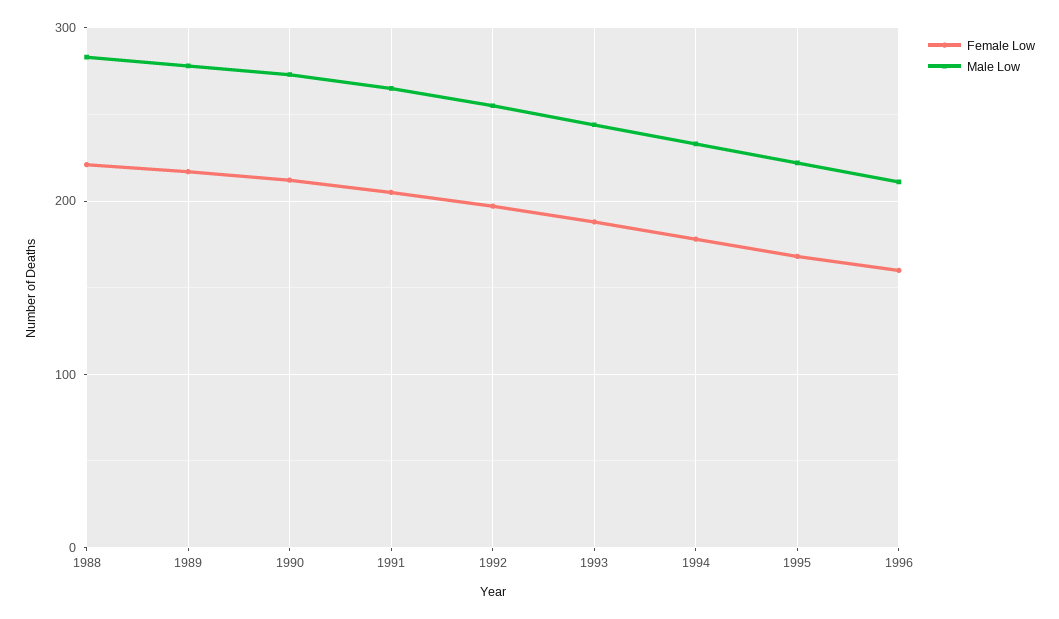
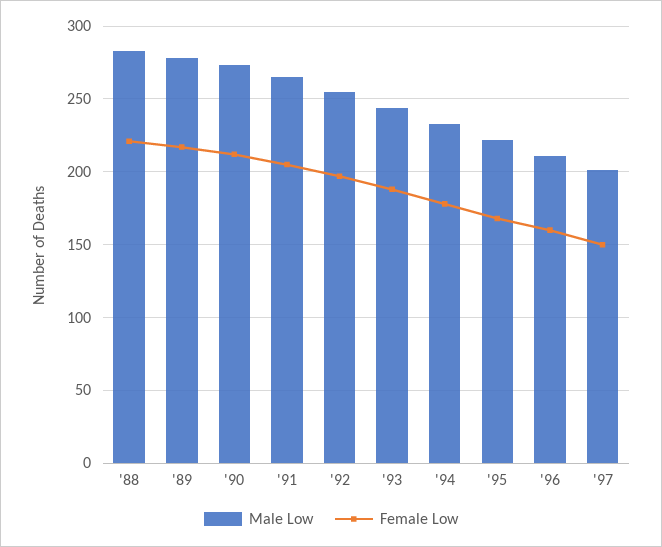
Male Low, '97: none -> 200
Female Low, '97: none -> 150

